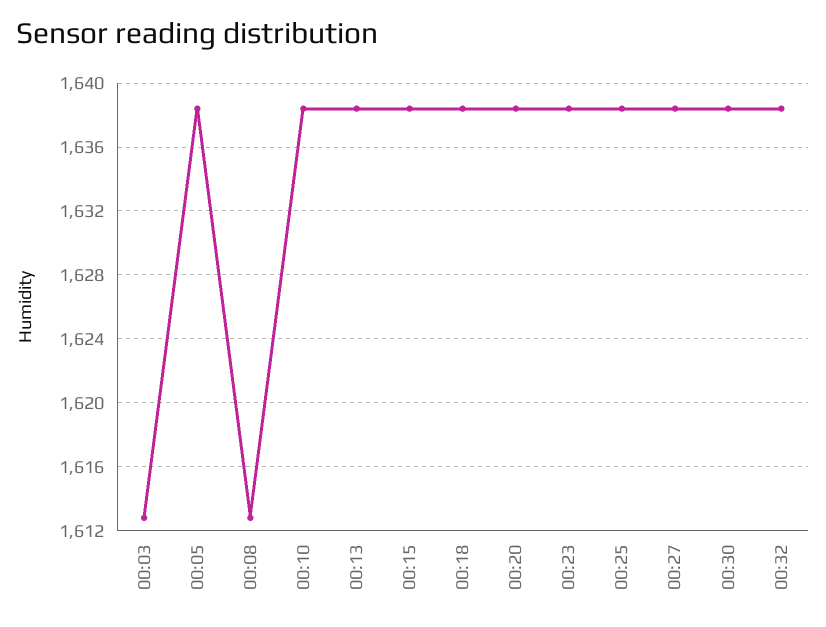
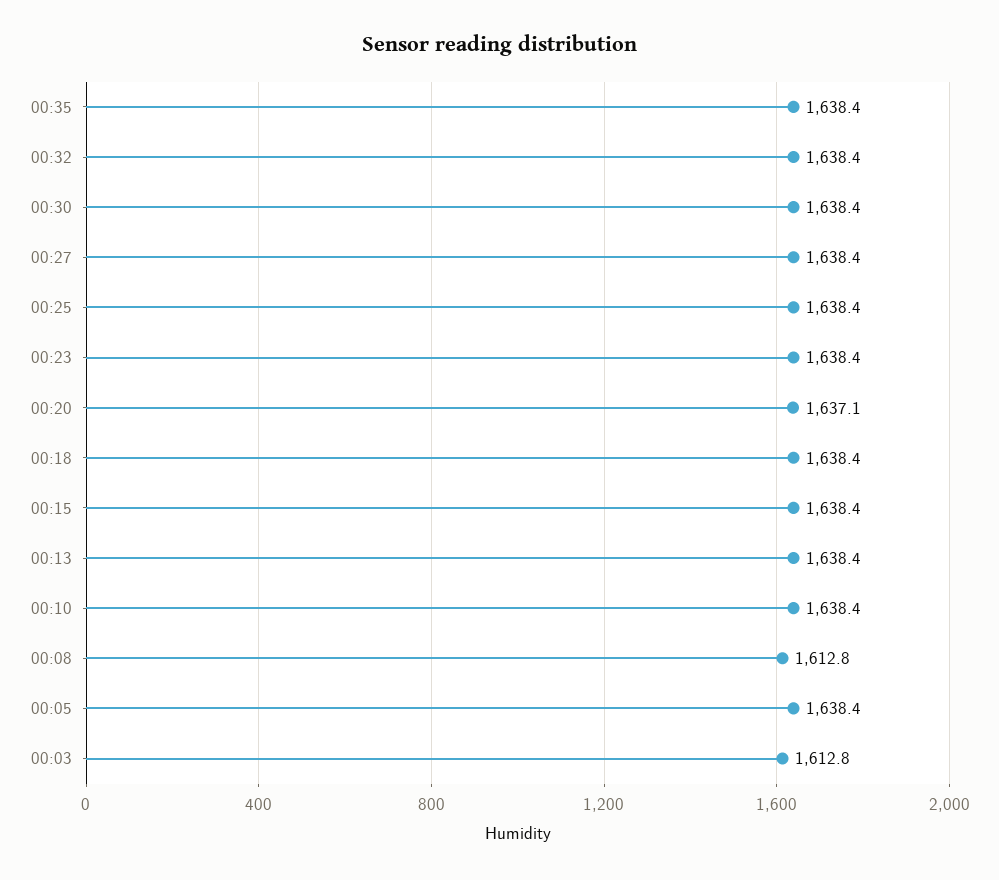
00:20: 1638.5 -> 1637.1
00:35: none -> 1638.4

